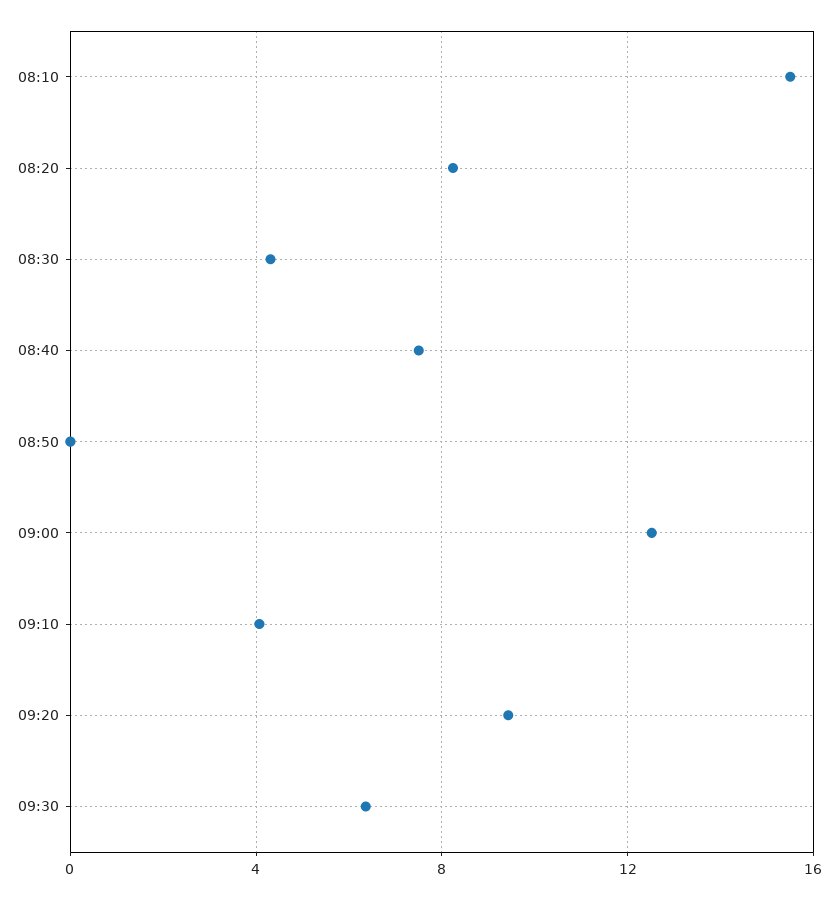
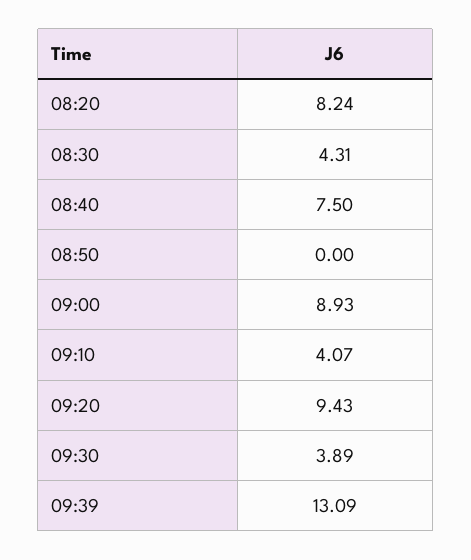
08:10: 15.5 -> none
09:00: 12.5 -> 8.93
09:30: 6.5 -> 3.89
09:39: none -> 13.09

